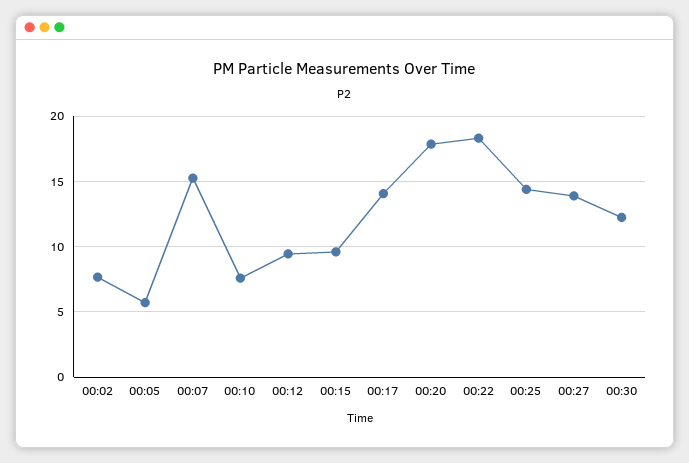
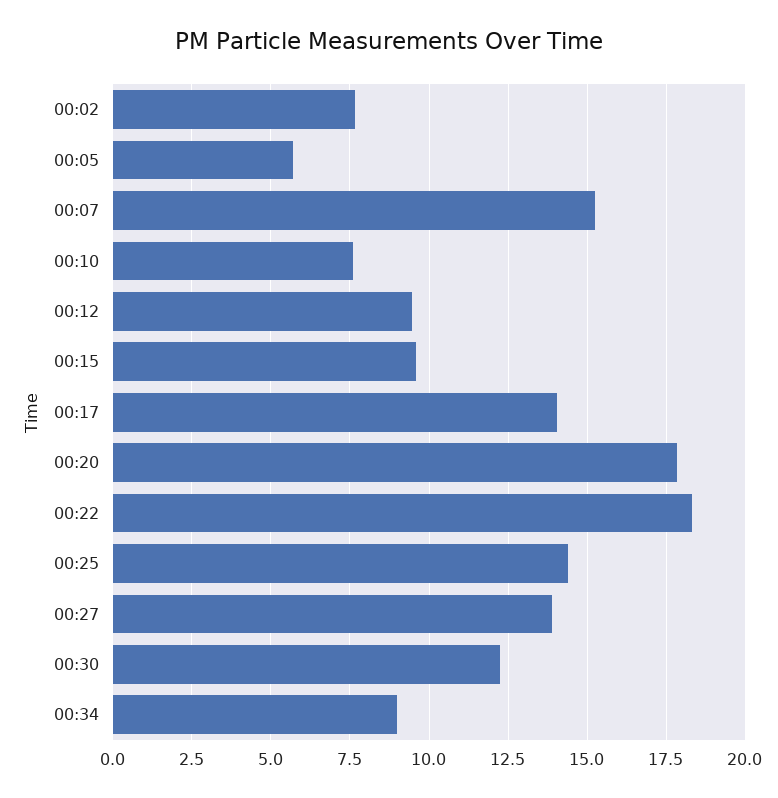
00:34: none -> 9

